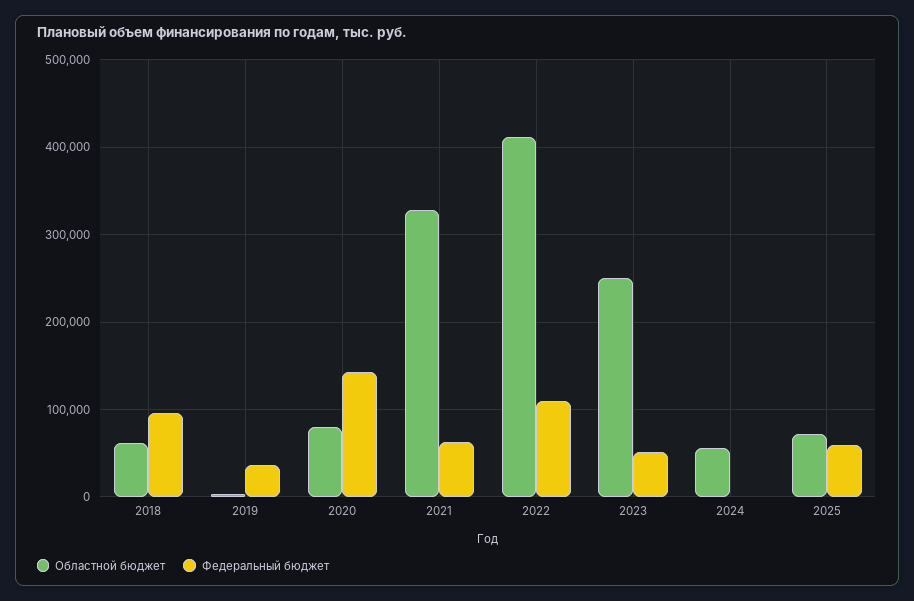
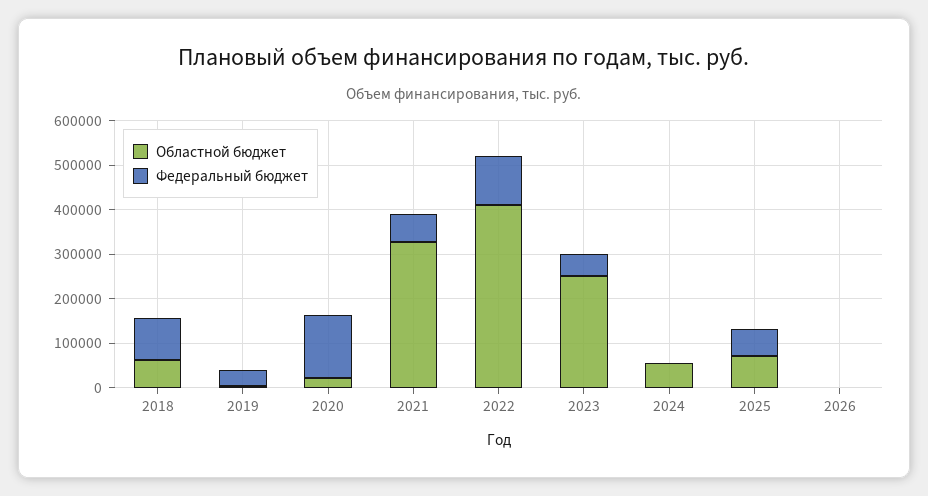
Областной бюджет, 2020: 80000 -> 20000
Областной бюджет, 2026: none -> 0
Федеральный бюджет, 2026: none -> 0

